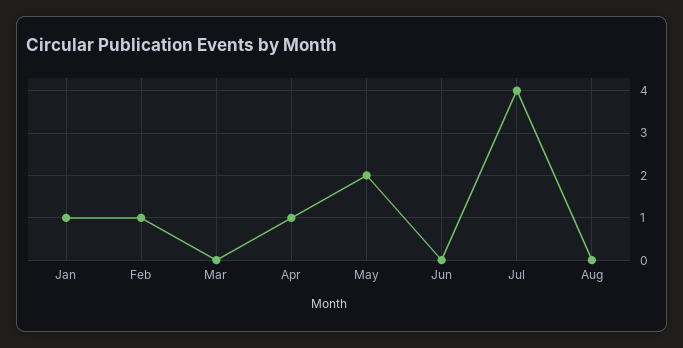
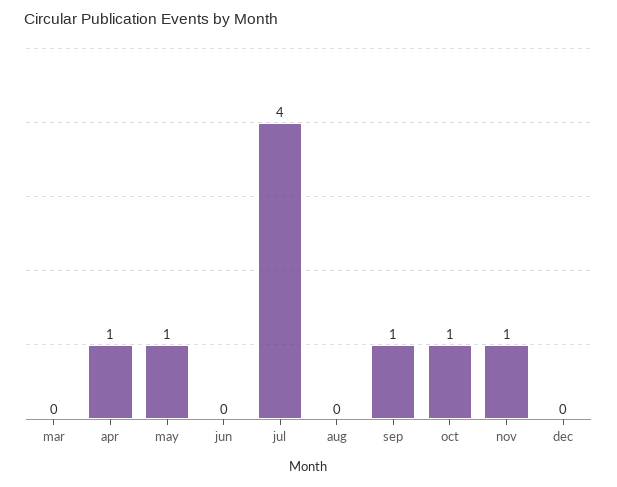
Jan: 1 -> none
Feb: 1 -> none
May: 2 -> 1
sep: none -> 1
oct: none -> 1
nov: none -> 1
dec: none -> 0

